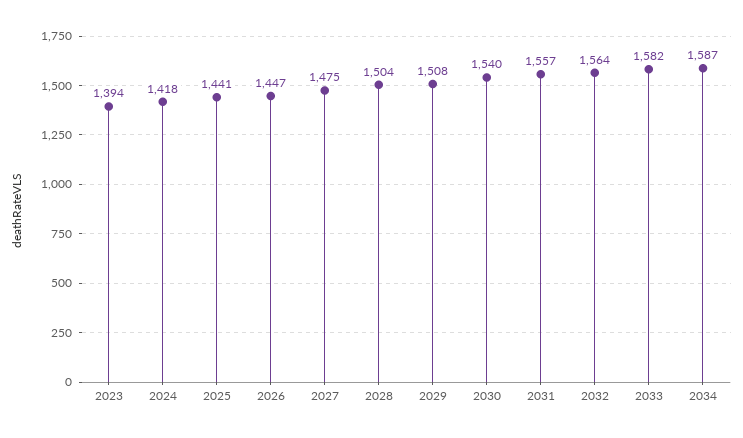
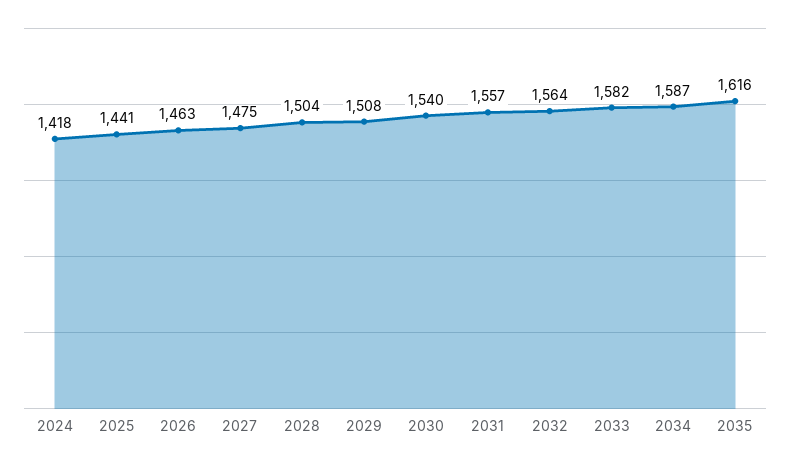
2023: 1394 -> none
2026: 1447 -> 1463
2035: none -> 1616

